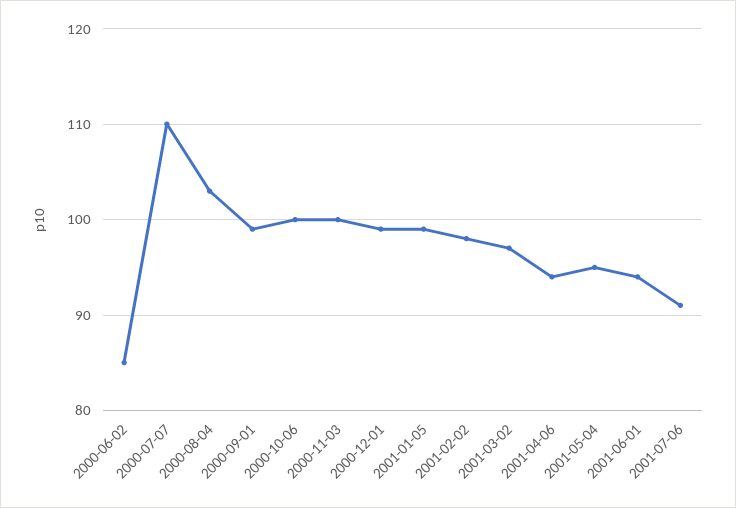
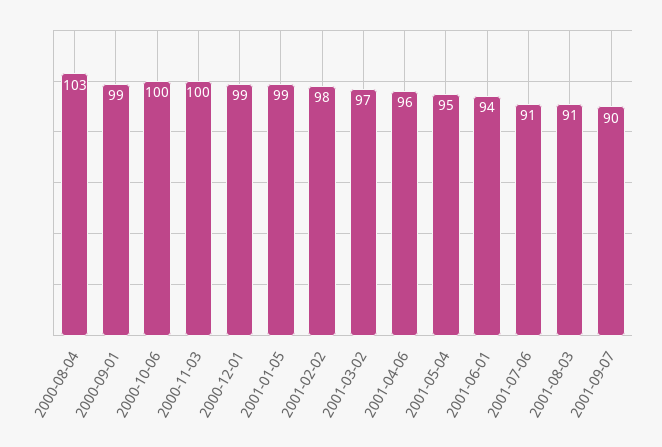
2000-06-02: 85 -> none
2000-07-07: 110 -> none
2001-04-06: 94 -> 96
2001-08-03: none -> 91
2001-09-07: none -> 90

